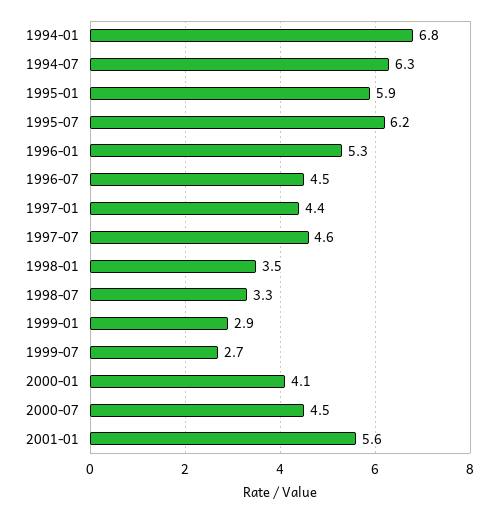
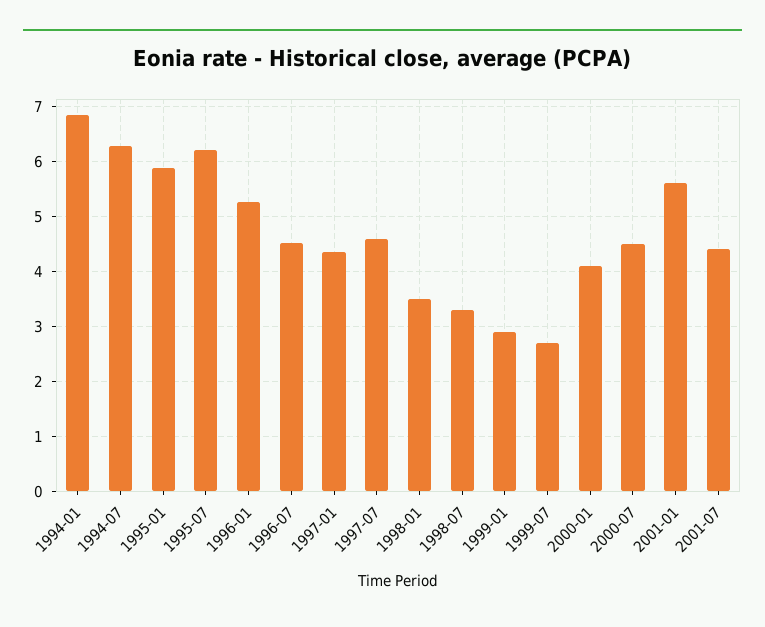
2001-07: none -> 4.4

